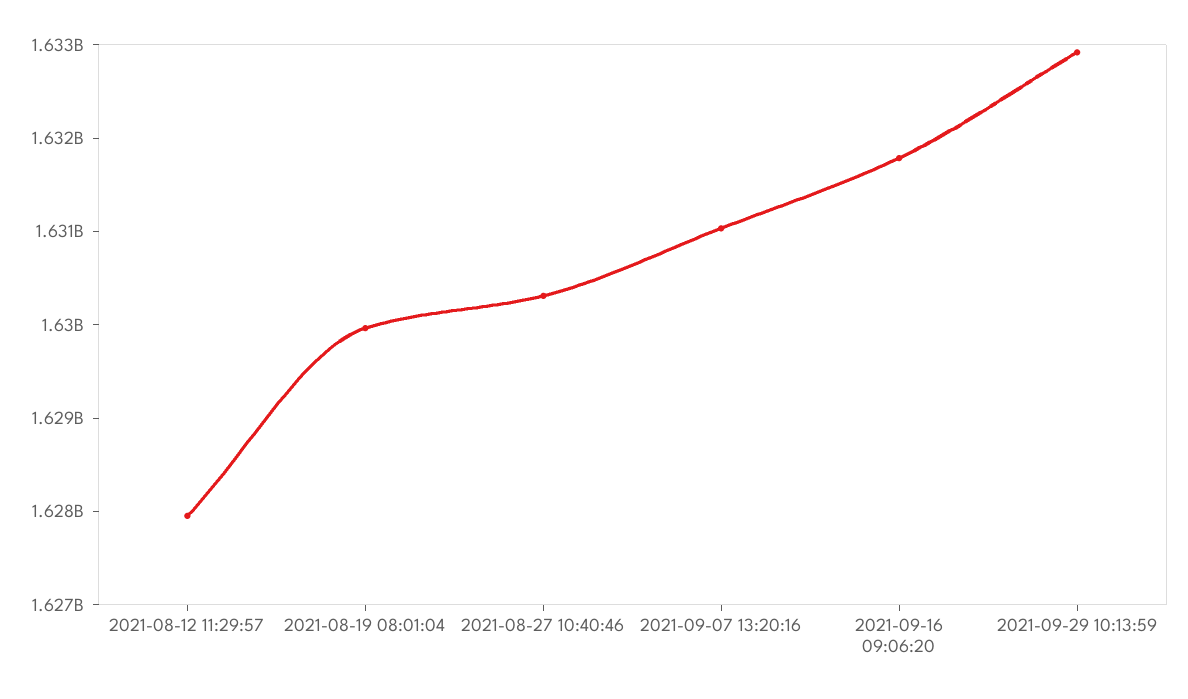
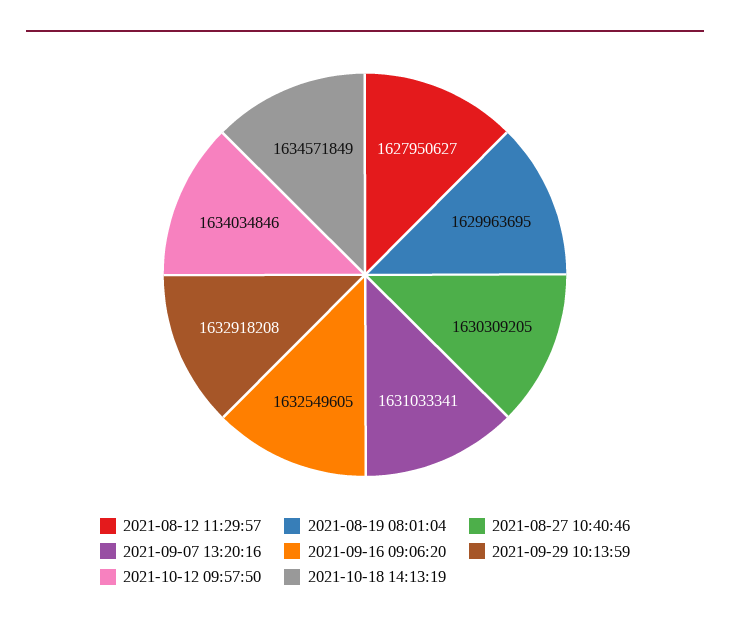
2021-09-16 09:06:20: 1631800000 -> 1632549605
2021-10-12 09:57:50: none -> 1634034846
2021-10-18 14:13:19: none -> 1634571849

